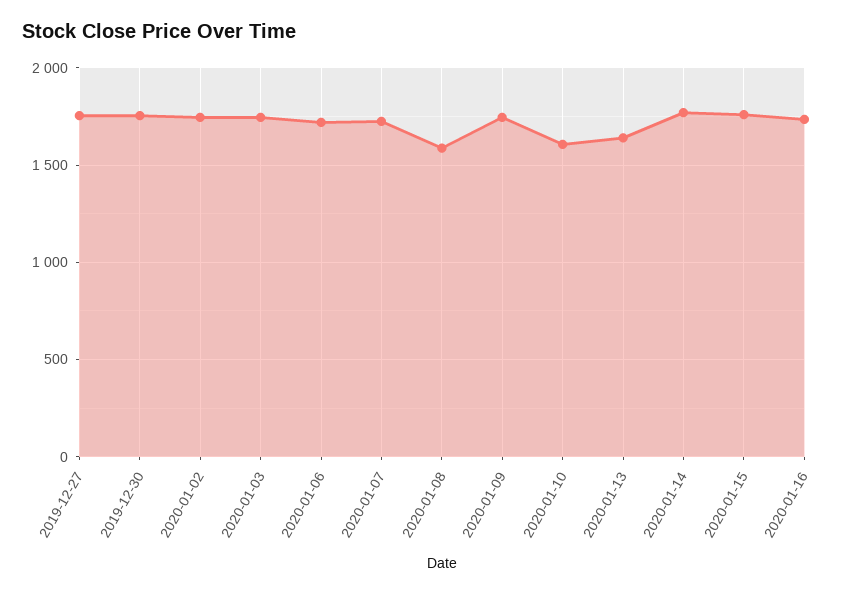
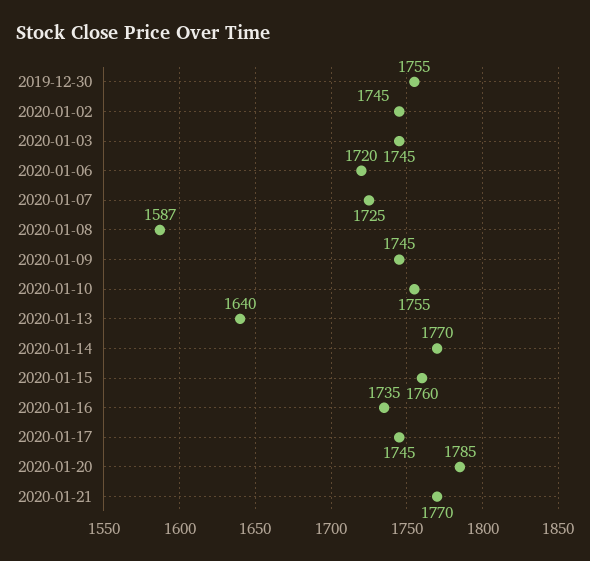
2019-12-27: 1750 -> none
2020-01-10: 1600 -> 1755
2020-01-17: none -> 1745
2020-01-20: none -> 1785
2020-01-21: none -> 1770

